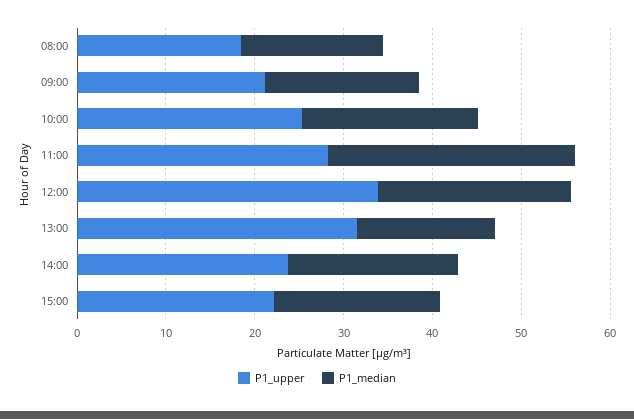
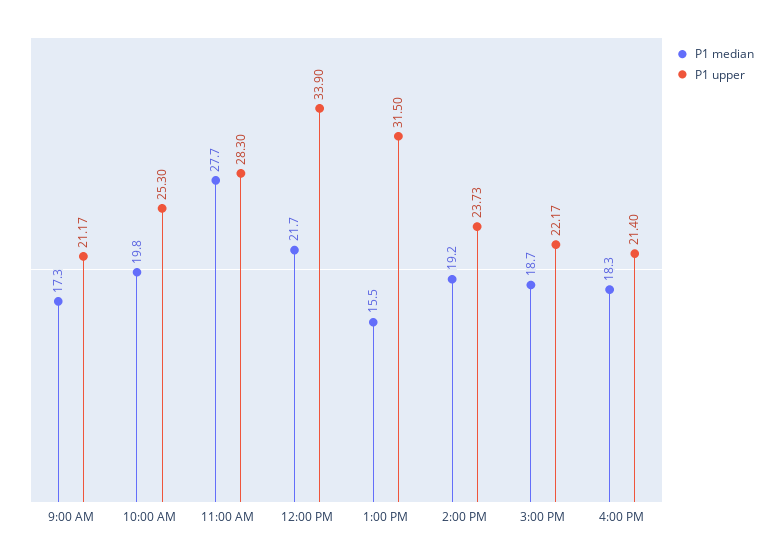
P1_upper, 08:00: 18 -> none
P1_median, 08:00: 16 -> none
P1_median, 4:00 PM: none -> 18.3
P1_upper, 4:00 PM: none -> 21.4

